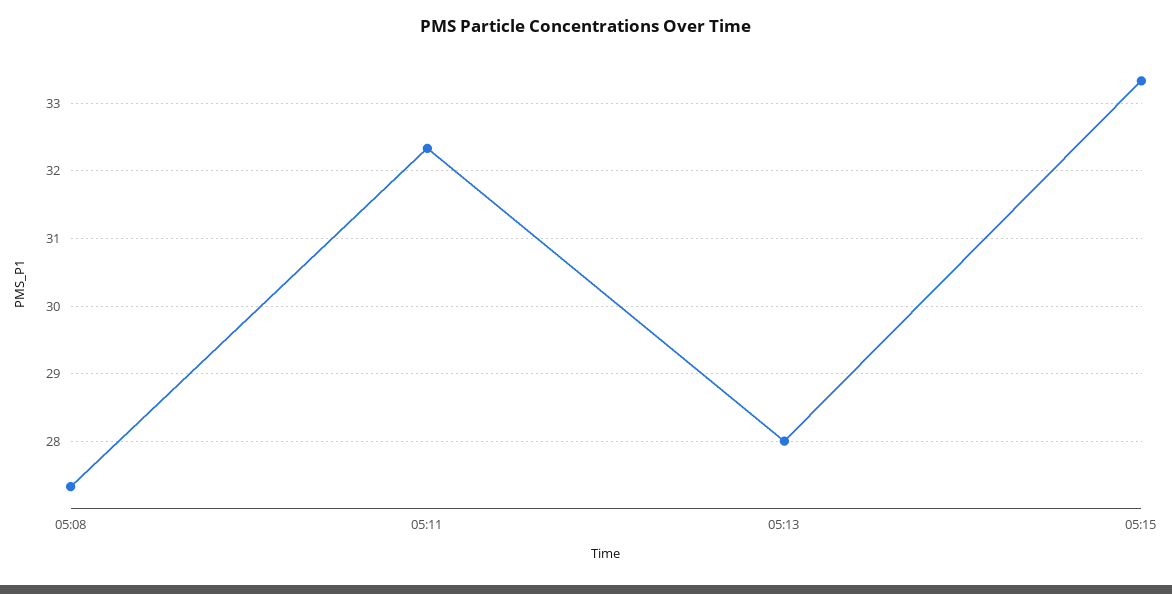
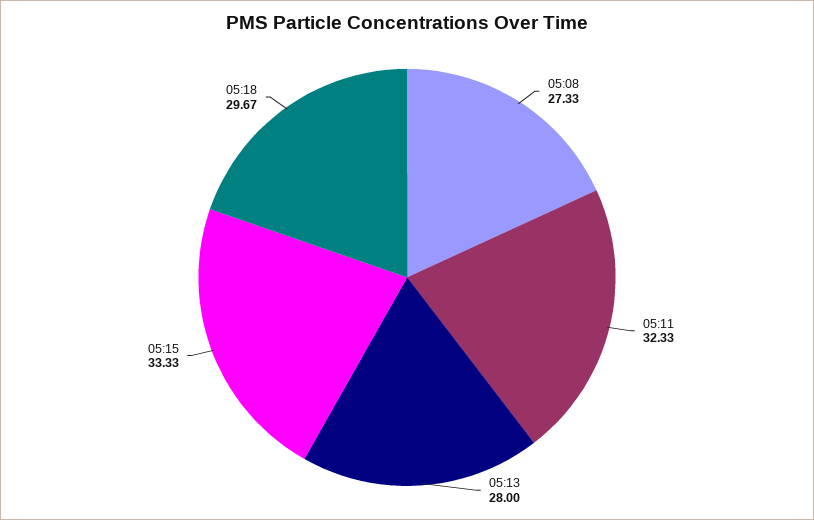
05:18: none -> 29.67

